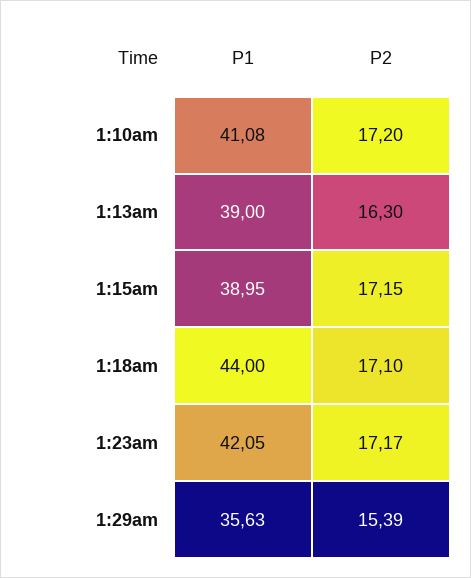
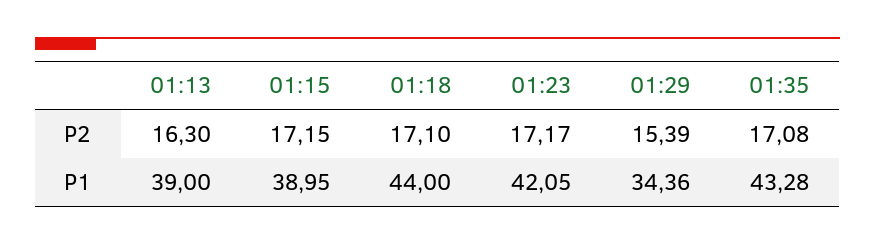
P1, 1:10am: 41.08 -> none
P2, 1:10am: 17.2 -> none
P1, 1:29am: 35.63 -> 34.36
P2, 01:35: none -> 17.08
P1, 01:35: none -> 43.28

